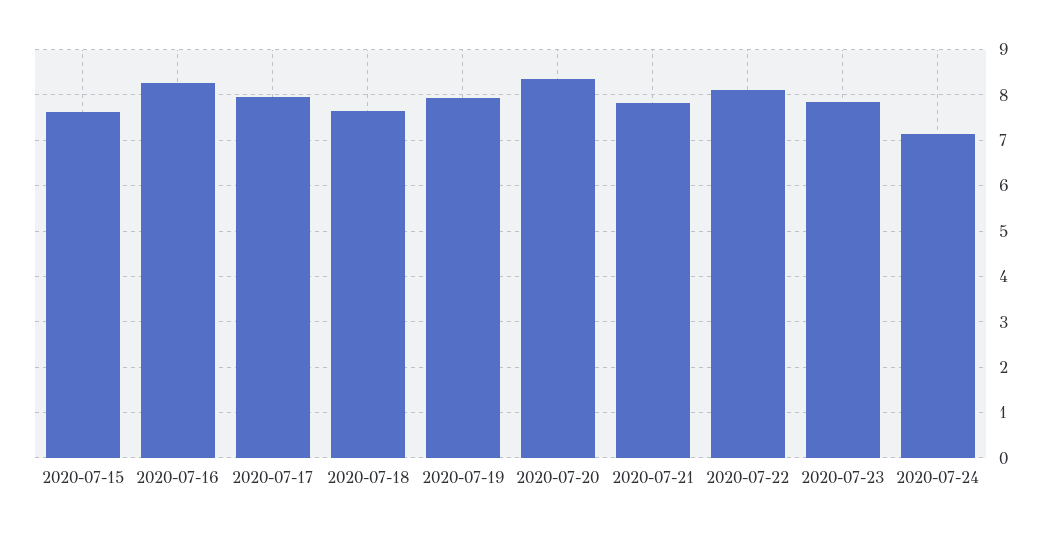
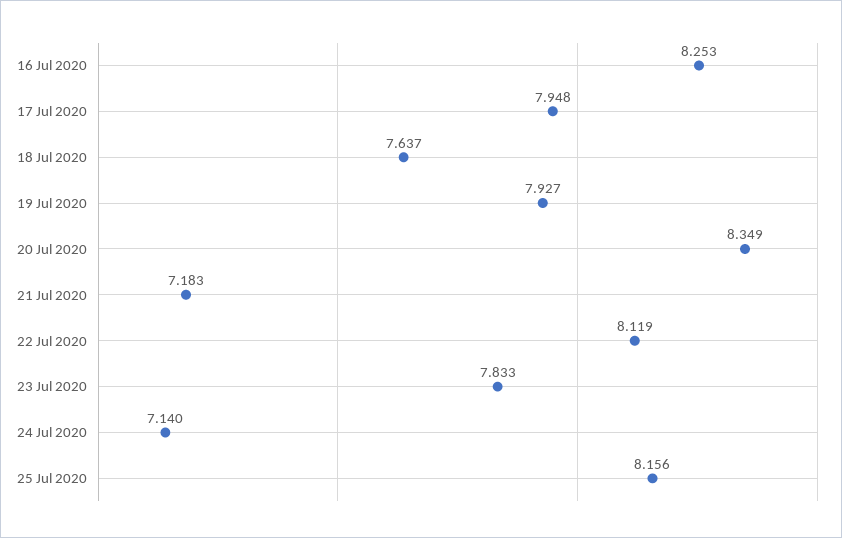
2020-07-15: 7.6 -> none
2020-07-21: 7.8 -> 7.183
25 Jul 2020: none -> 8.156

